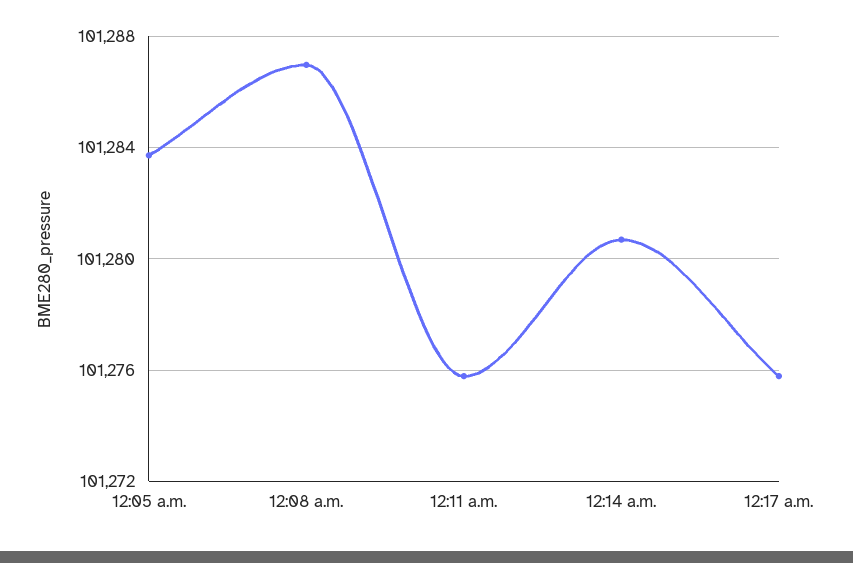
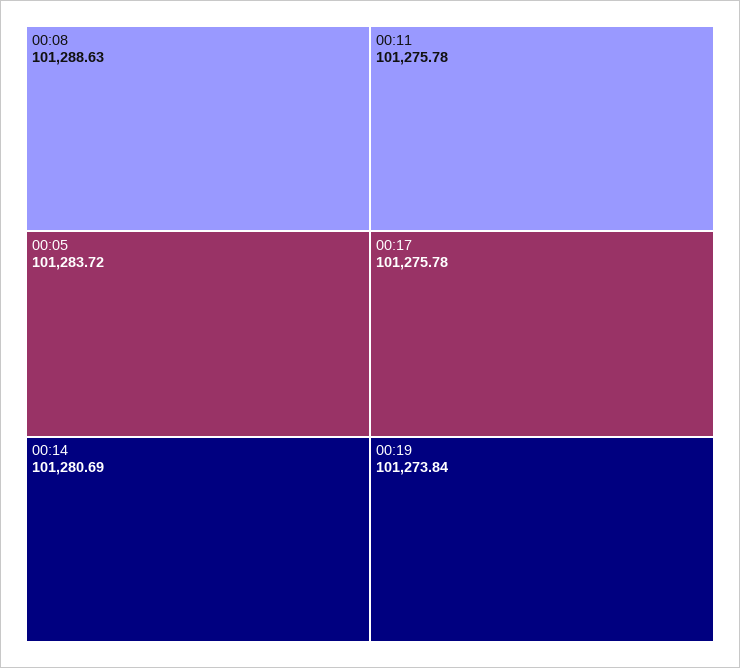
12:08 a.m.: 101287 -> 101288.63
00:19: none -> 101273.84

